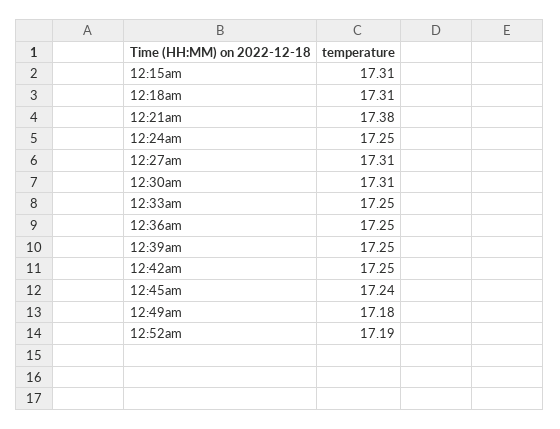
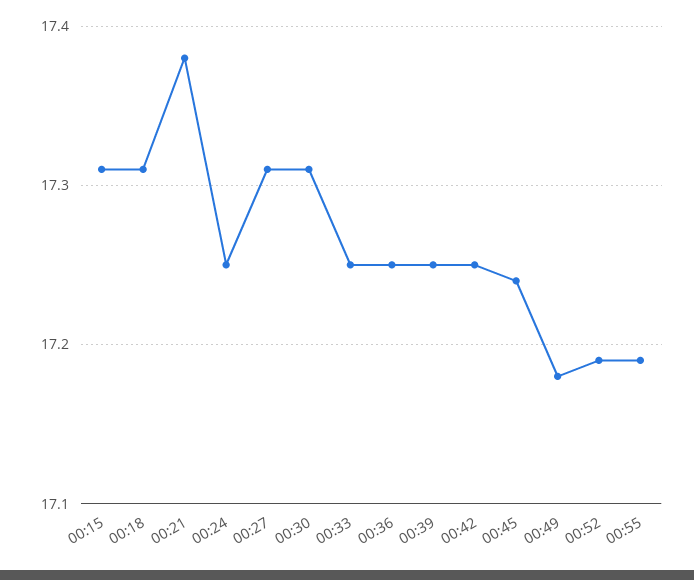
00:55: none -> 17.19

